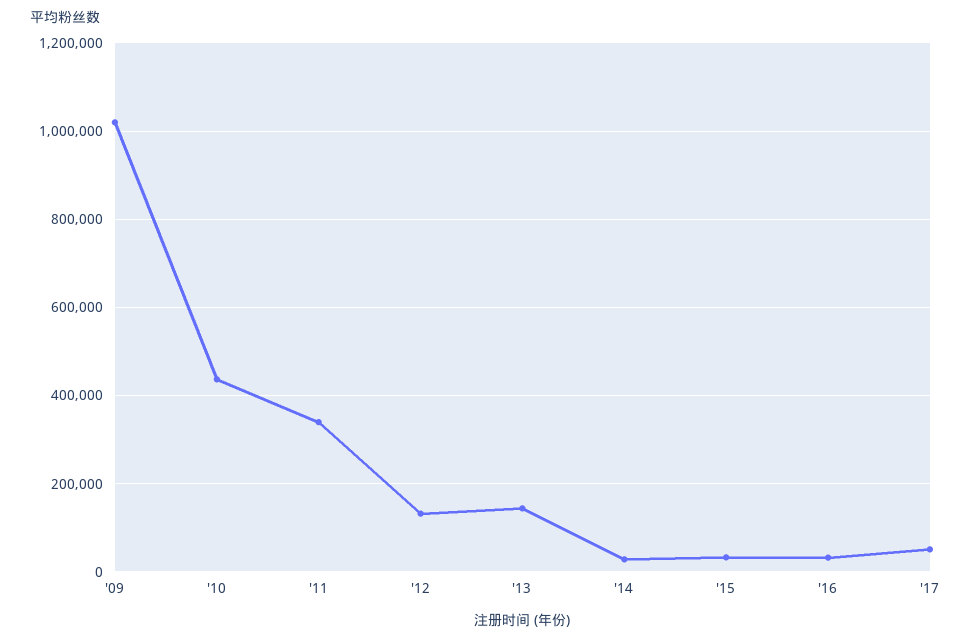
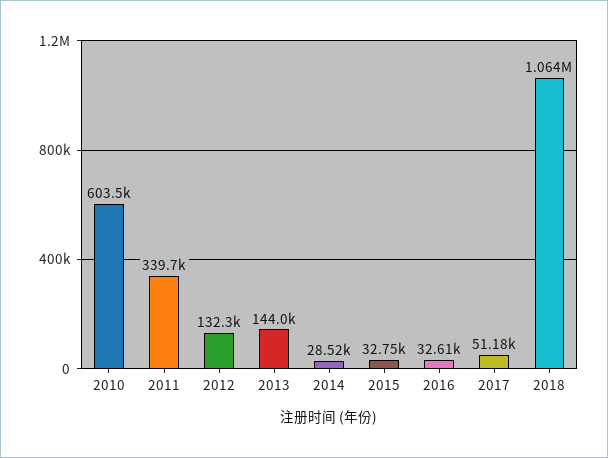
'09: 1020000 -> none
'10: 440000 -> 603500
2018: none -> 1064000

